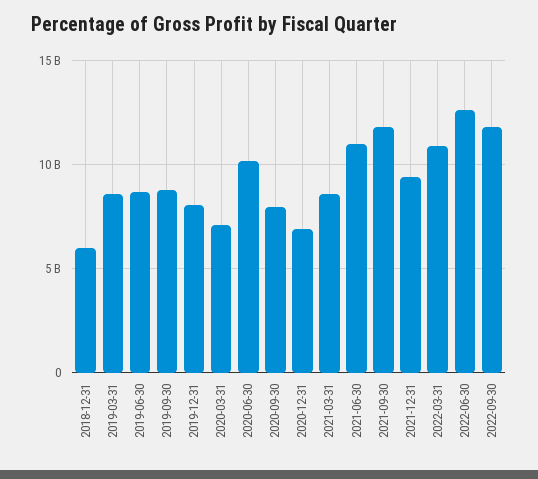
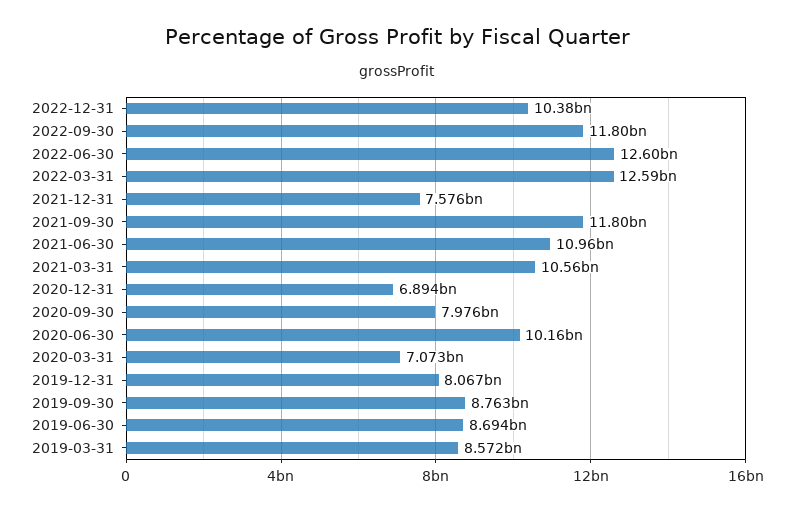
2018-12-31: 6000000000 -> none
2021-03-31: 8500000000 -> 10560000000
2021-12-31: 9500000000 -> 7576000000
2022-03-31: 11000000000 -> 12590000000
2022-12-31: none -> 10380000000

